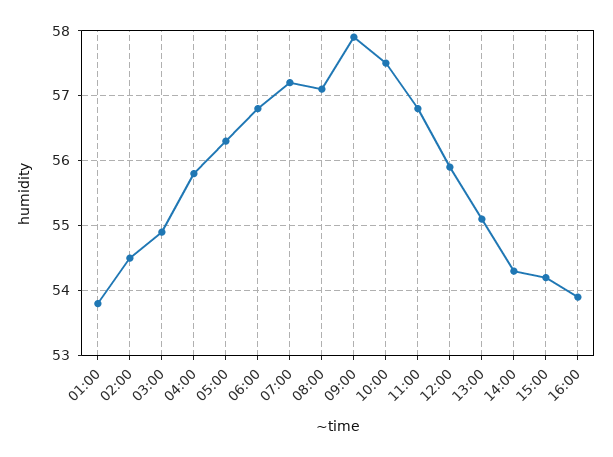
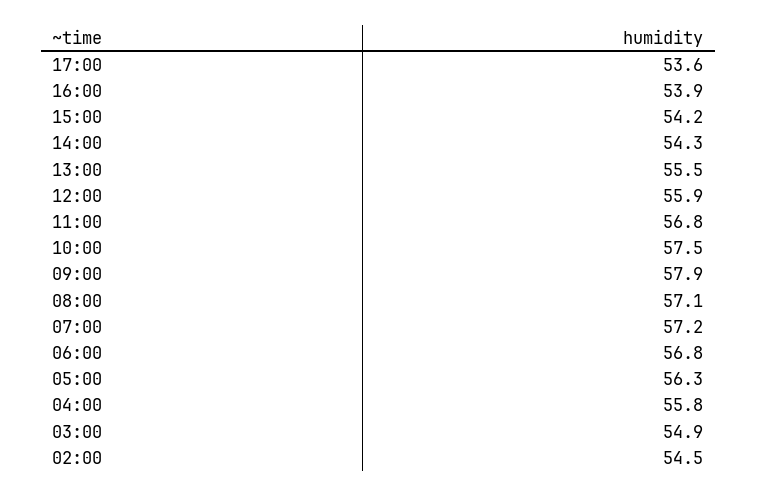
01:00: 53.8 -> none
13:00: 55.1 -> 55.5
17:00: none -> 53.6

